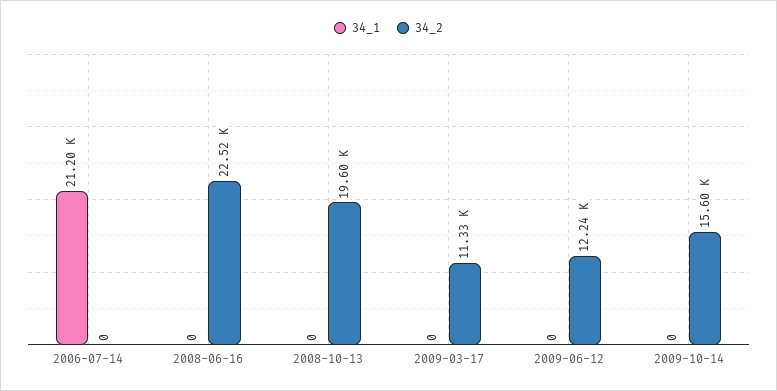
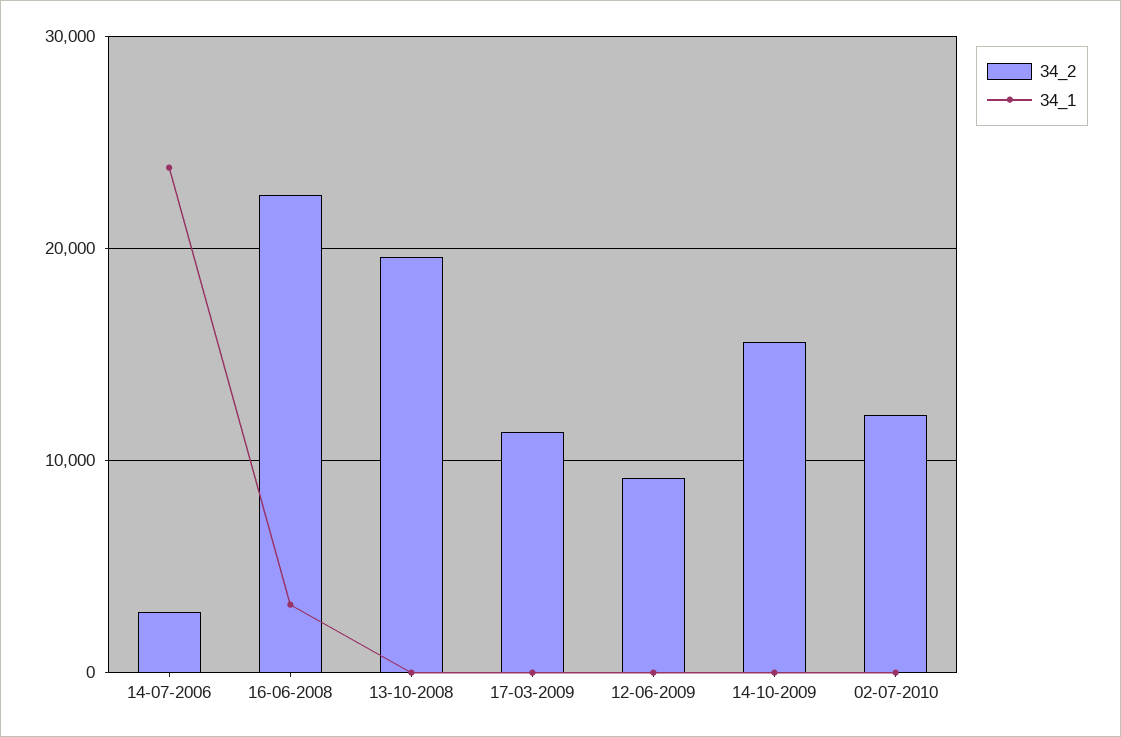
34_1, 2006-07-14: 21200 -> 24000
34_2, 2006-07-14: 0 -> 3000
34_1, 2008-06-16: 0 -> 3000
34_2, 2009-06-12: 12240 -> 9000
34_2, 02-07-2010: none -> 12000
34_1, 02-07-2010: none -> 0

